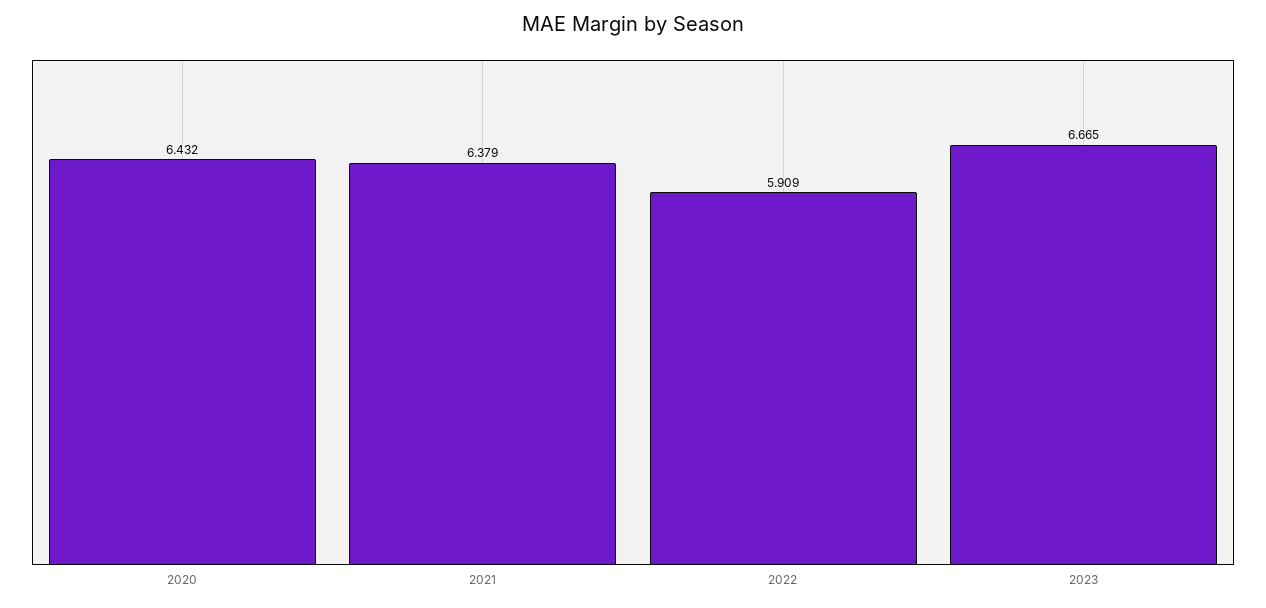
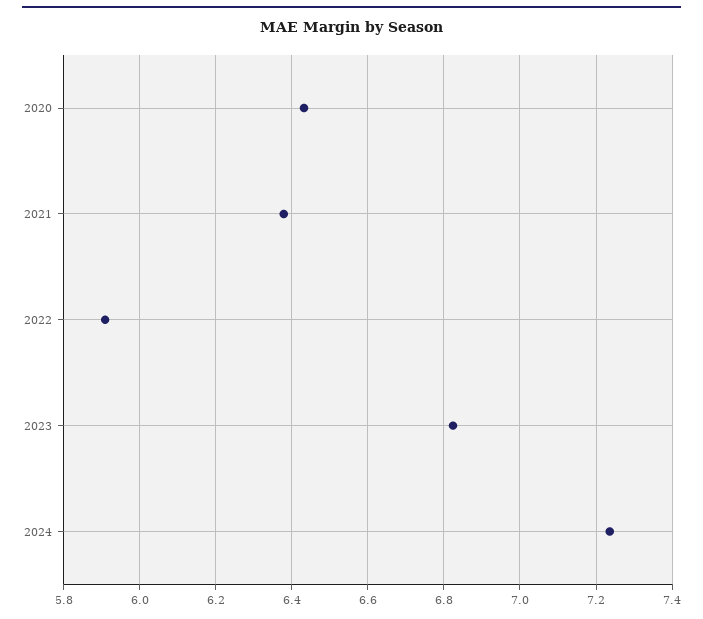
2023: 6.665 -> 6.82
2024: none -> 7.24

